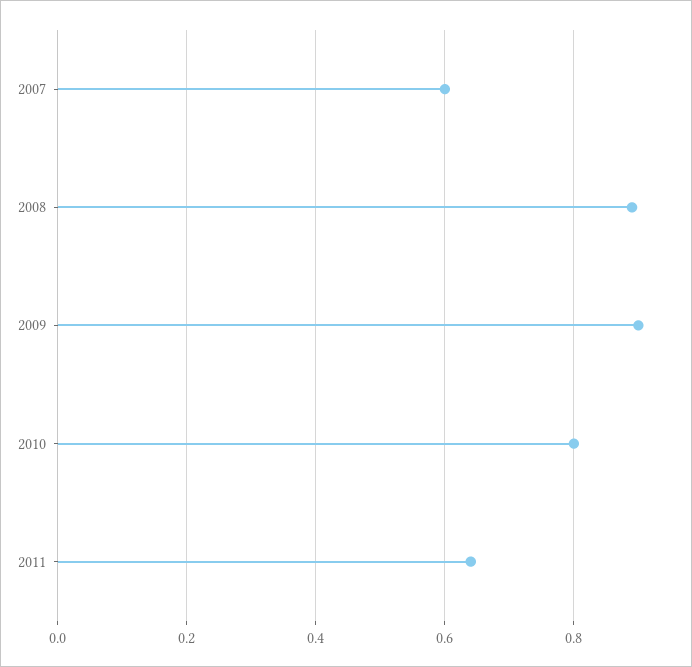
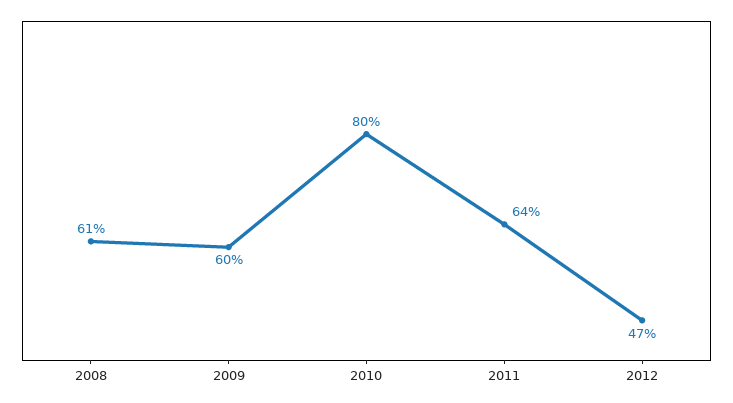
2007: 0.6 -> none
2008: 0.9 -> 0.61
2009: 0.9 -> 0.6
2012: none -> 0.47

